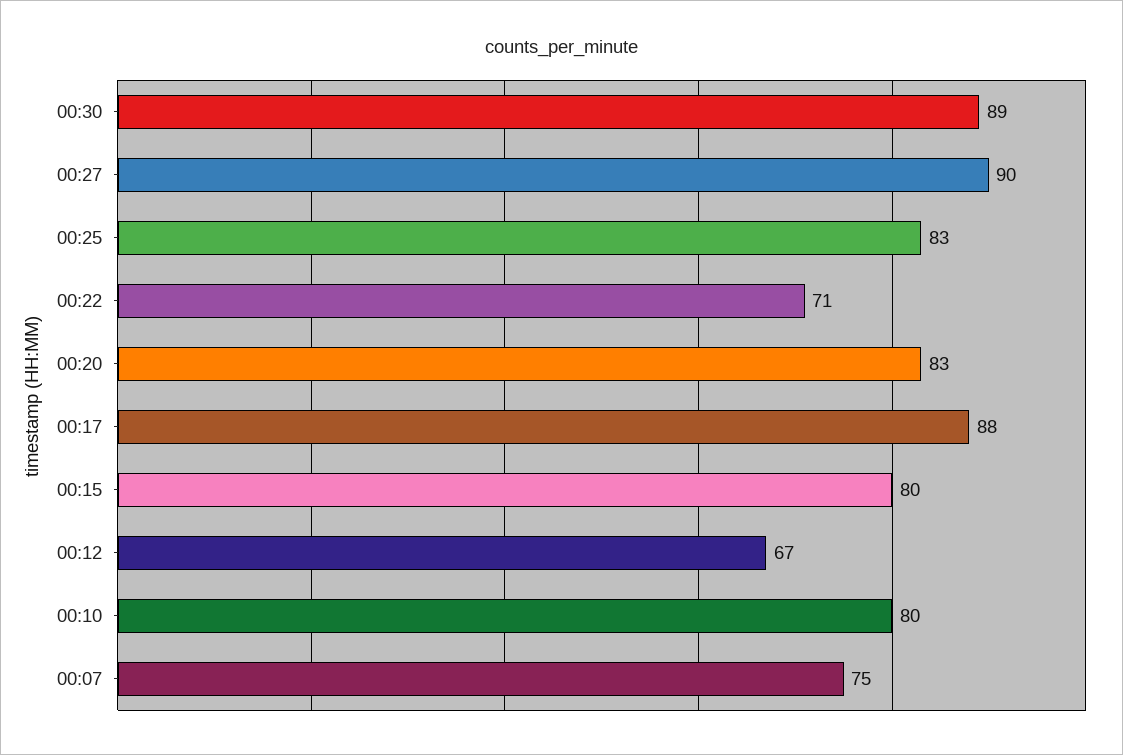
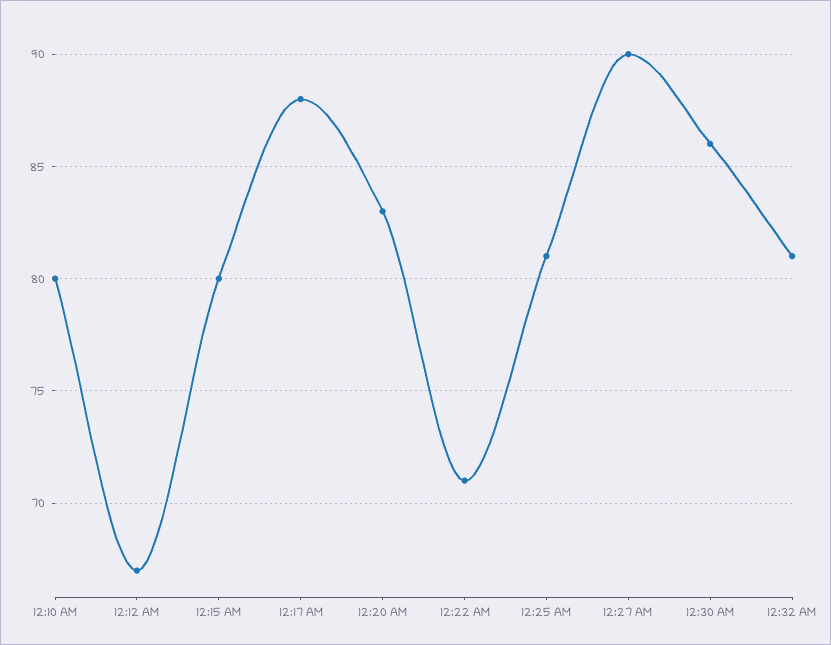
00:30: 89 -> 86
00:25: 83 -> 81
00:07: 75 -> none
12:32 AM: none -> 81

